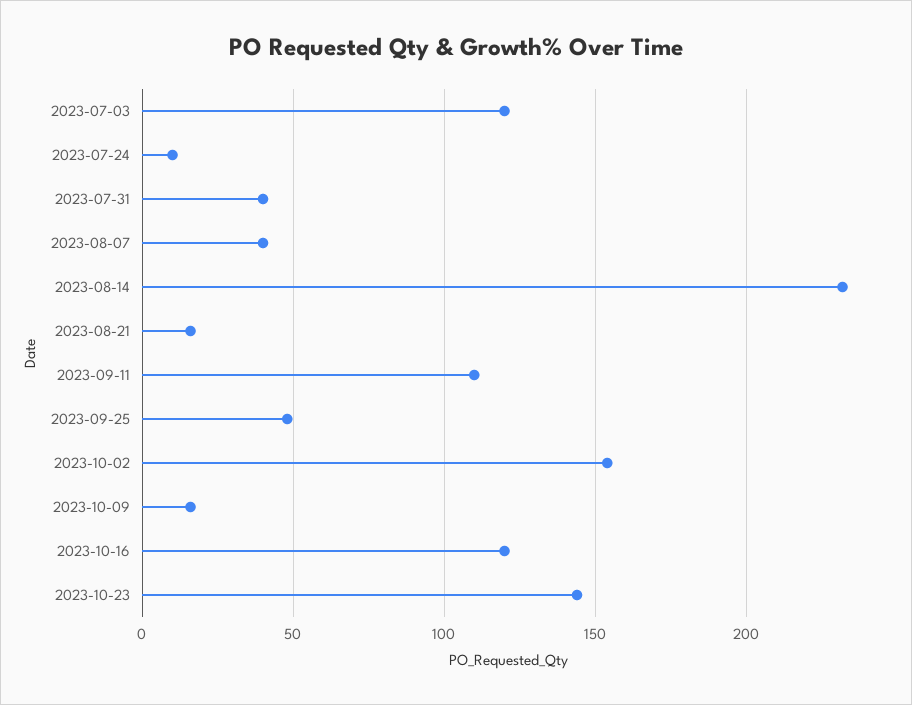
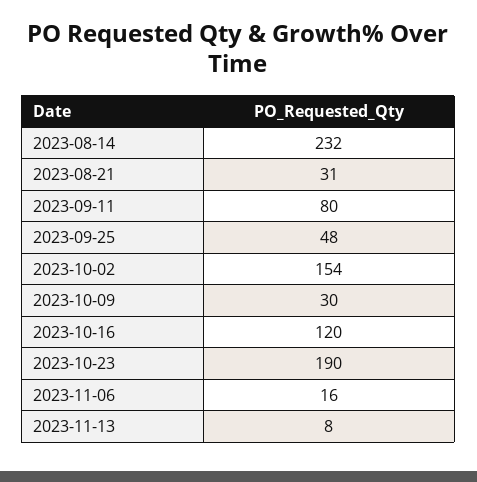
2023-07-03: 120 -> none
2023-07-24: 10 -> none
2023-07-31: 40 -> none
2023-08-07: 40 -> none
2023-08-21: 15 -> 31
2023-09-11: 110 -> 80
2023-10-09: 15 -> 30
2023-10-23: 145 -> 190
2023-11-06: none -> 16
2023-11-13: none -> 8

